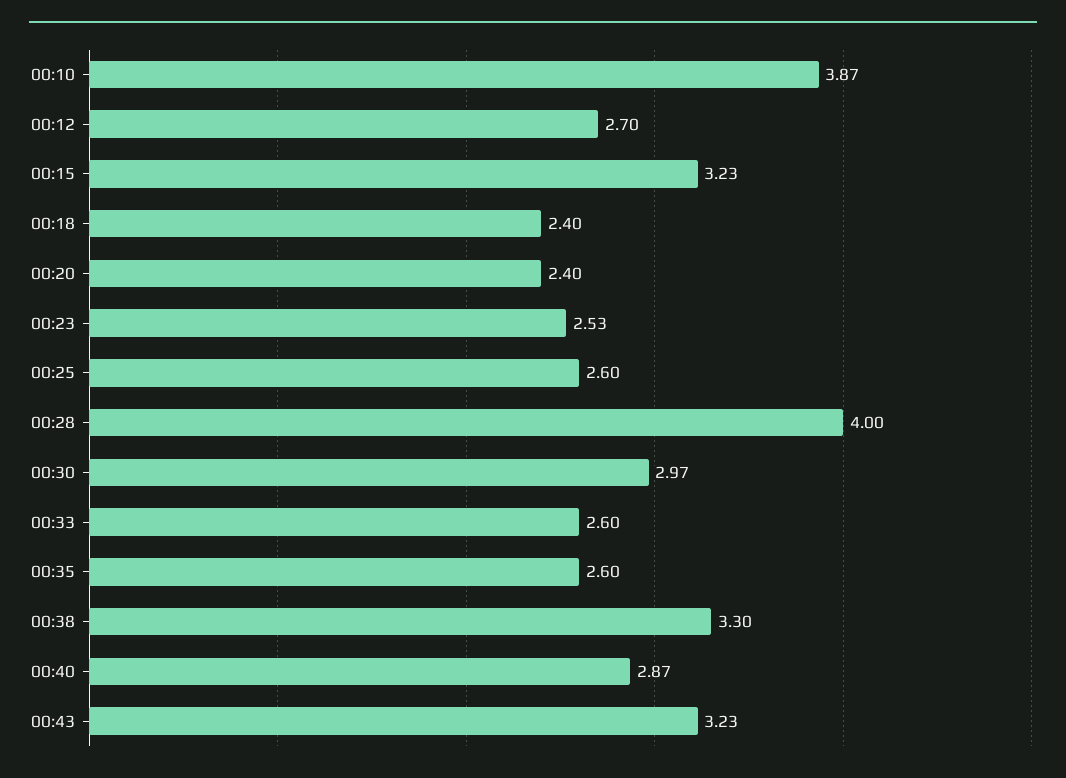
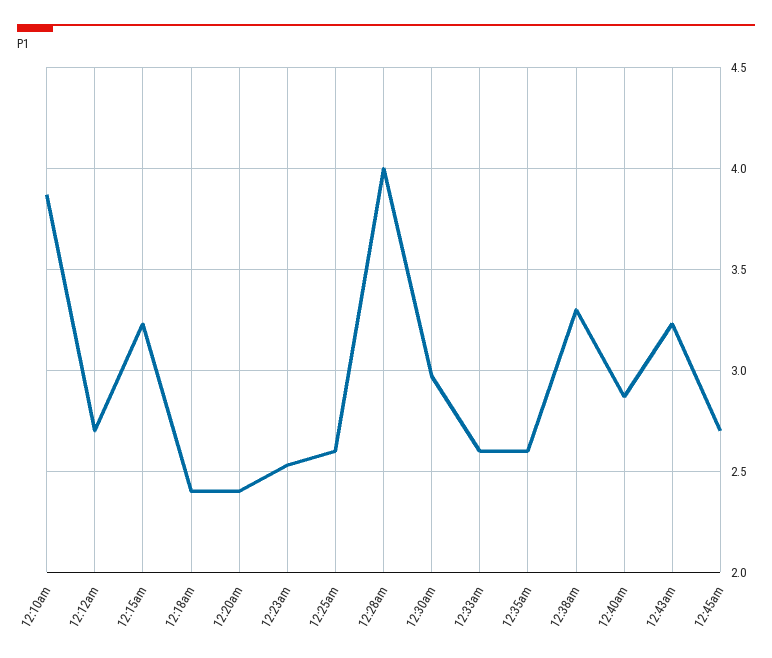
12:45am: none -> 2.7

